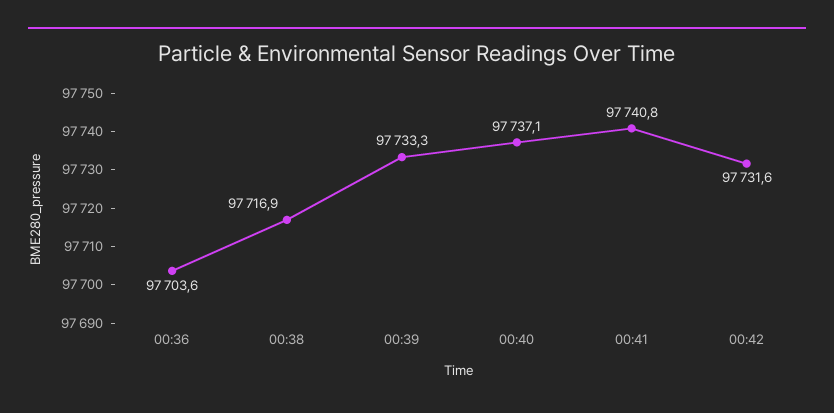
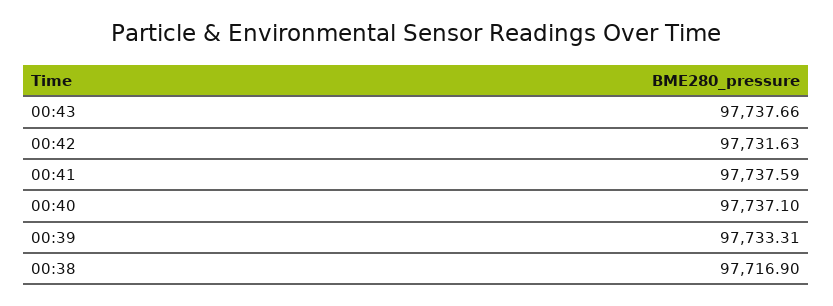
00:36: 97703.6 -> none
00:41: 97740.8 -> 97737.59
00:43: none -> 97737.66

